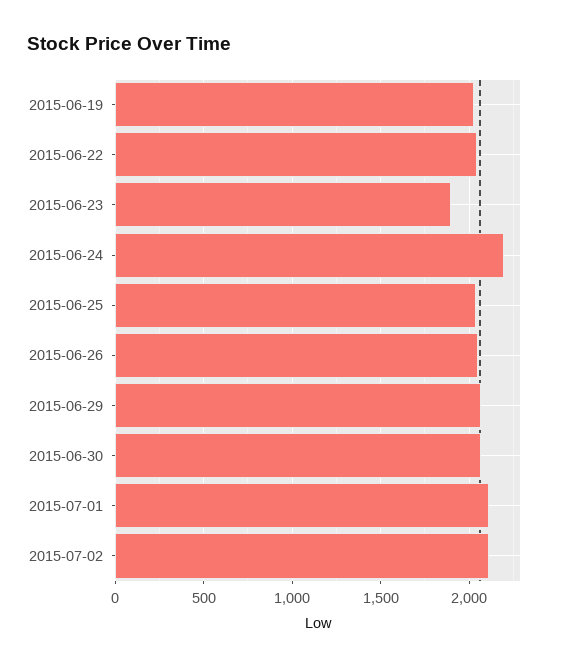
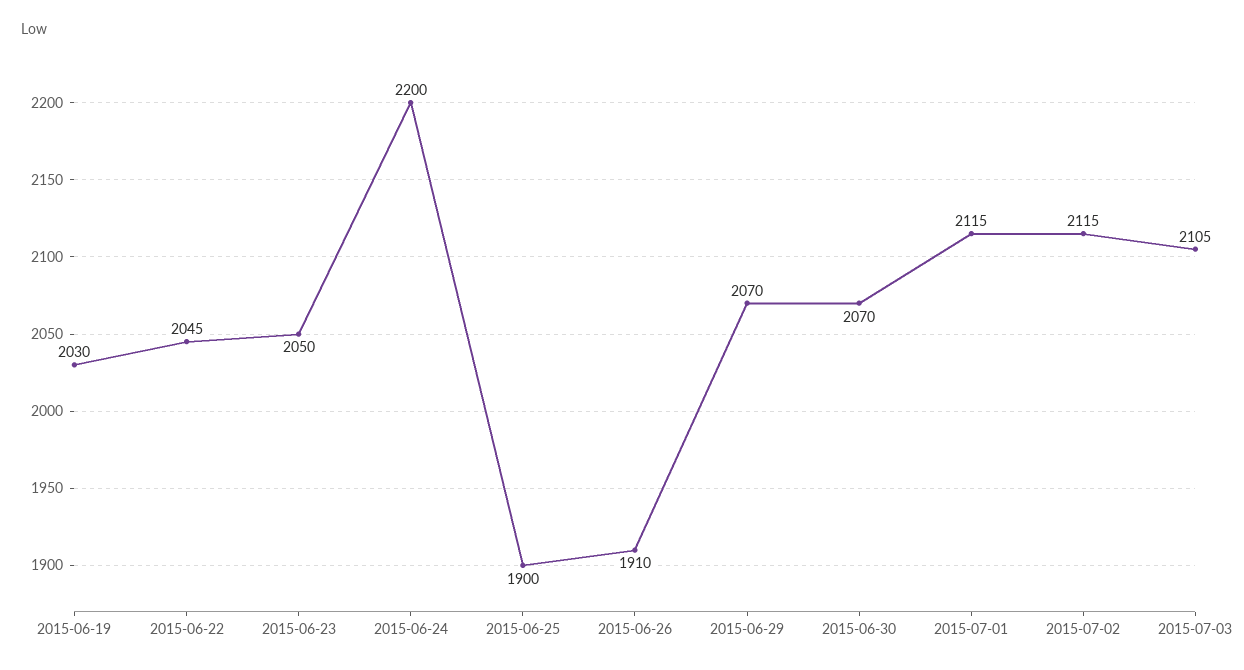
2015-06-23: 1900 -> 2050
2015-06-25: 2050 -> 1900
2015-06-26: 2050 -> 1910
2015-07-03: none -> 2105

